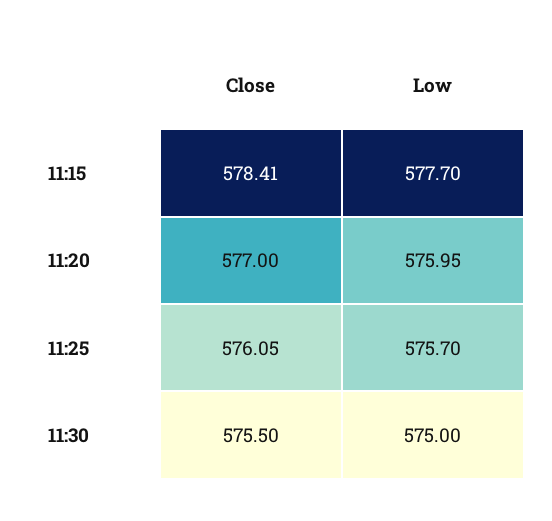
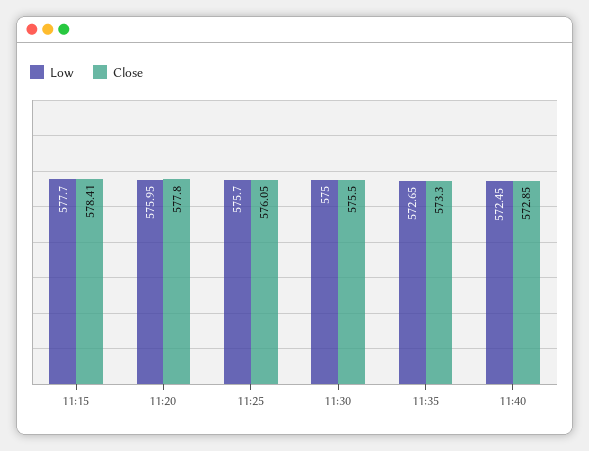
Close, 11:20: 577 -> 577.8
Low, 11:35: none -> 572.65
Close, 11:35: none -> 573.3
Low, 11:40: none -> 572.45
Close, 11:40: none -> 572.85

